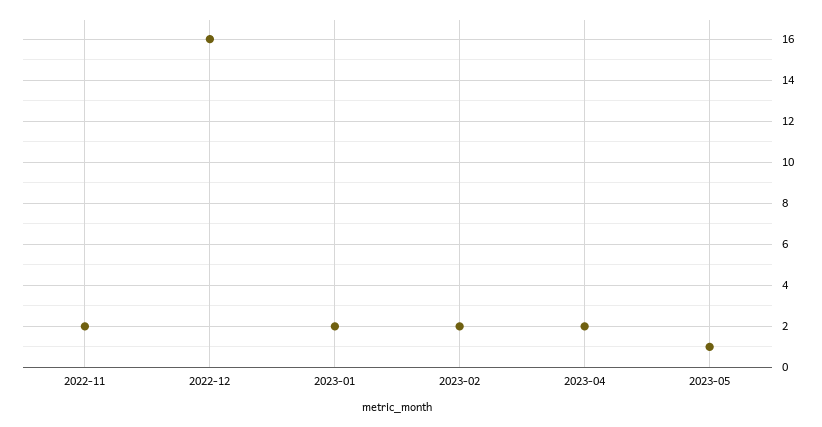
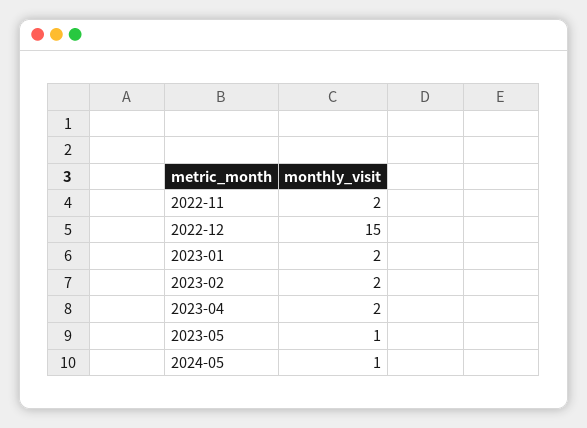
2022-12: 16 -> 15
2024-05: none -> 1

